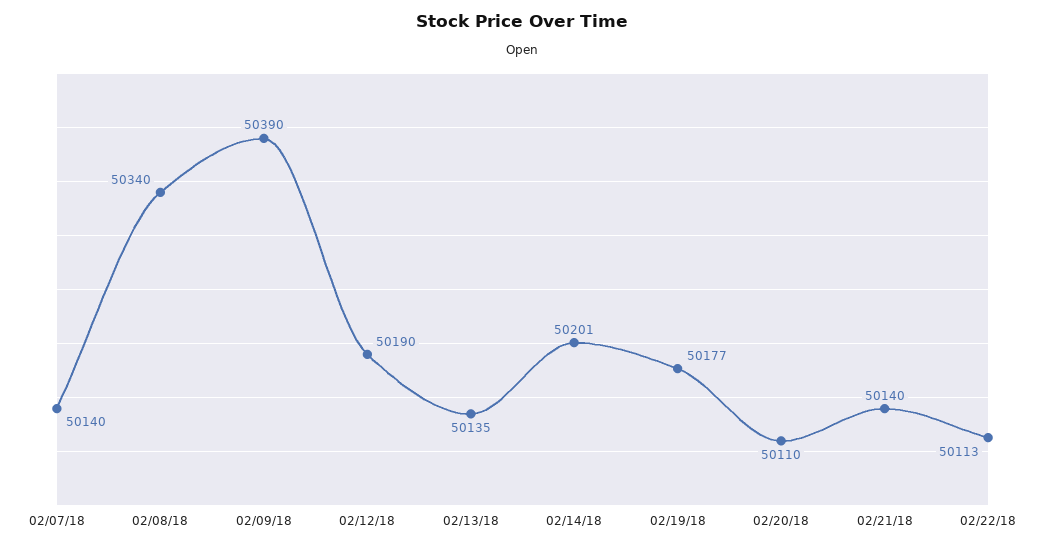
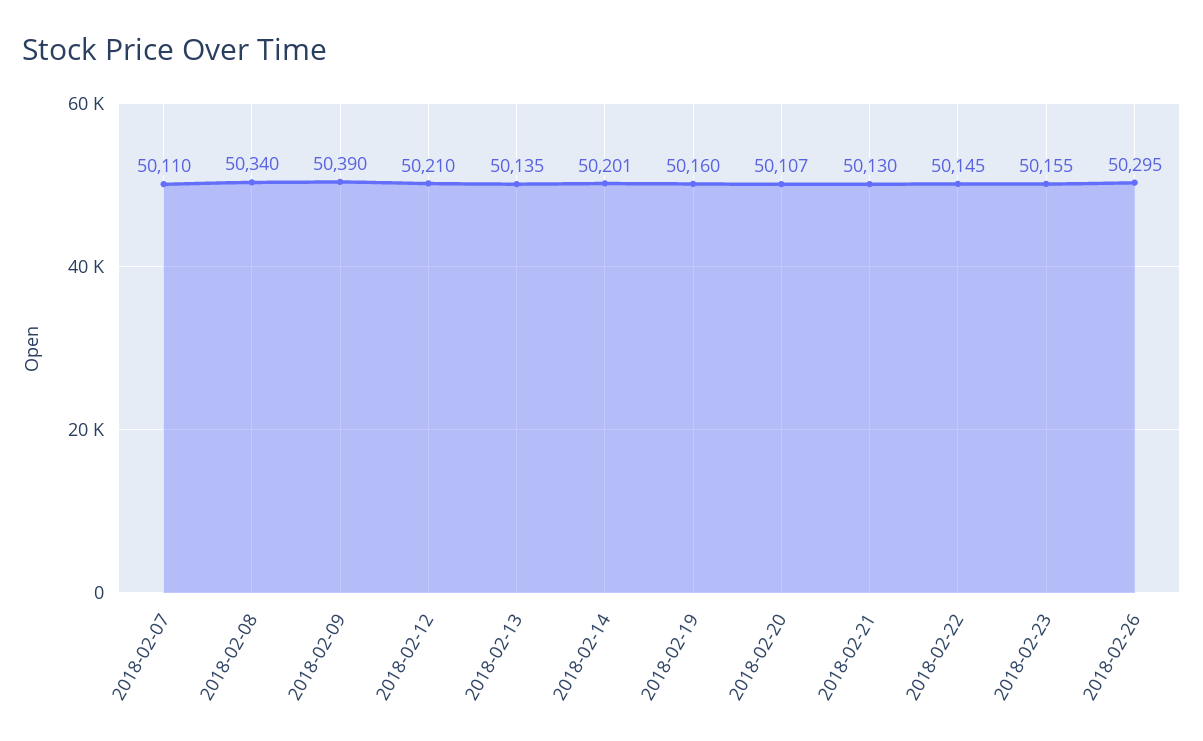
02/07/18: 50140 -> 50110
02/12/18: 50190 -> 50210
02/19/18: 50177 -> 50160
02/20/18: 50110 -> 50107
02/21/18: 50140 -> 50130
02/22/18: 50113 -> 50145
2018-02-23: none -> 50155
2018-02-26: none -> 50295

